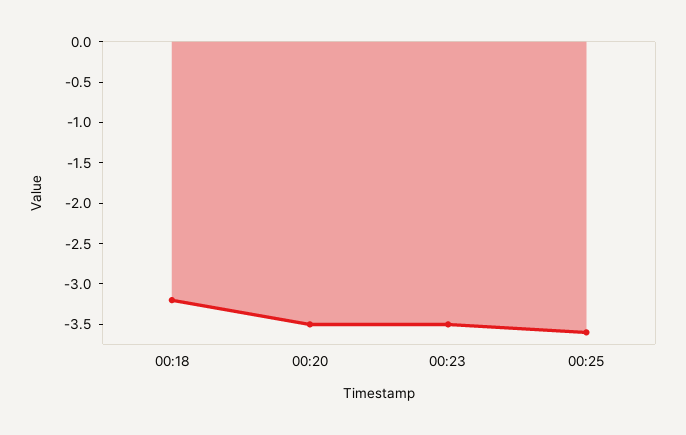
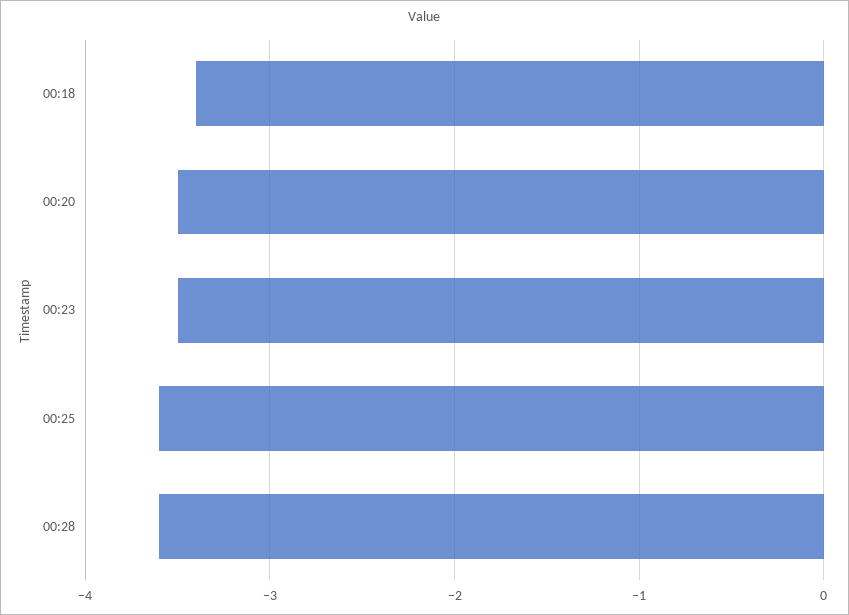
00:18: -3.2 -> -3.4
00:28: none -> -3.6

